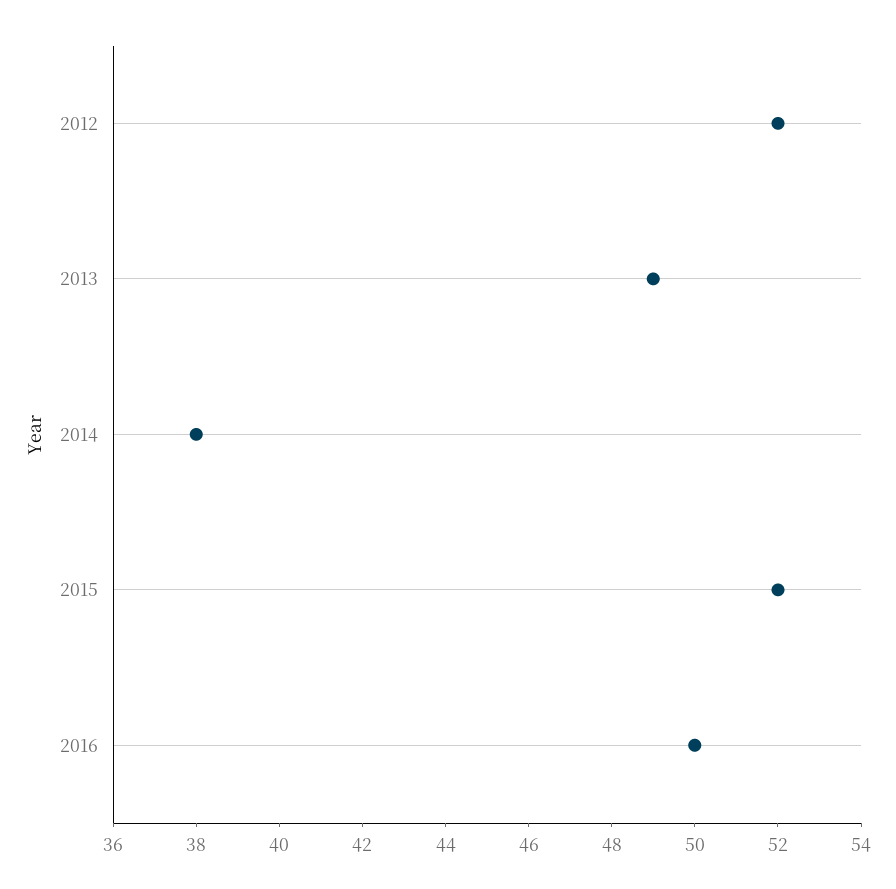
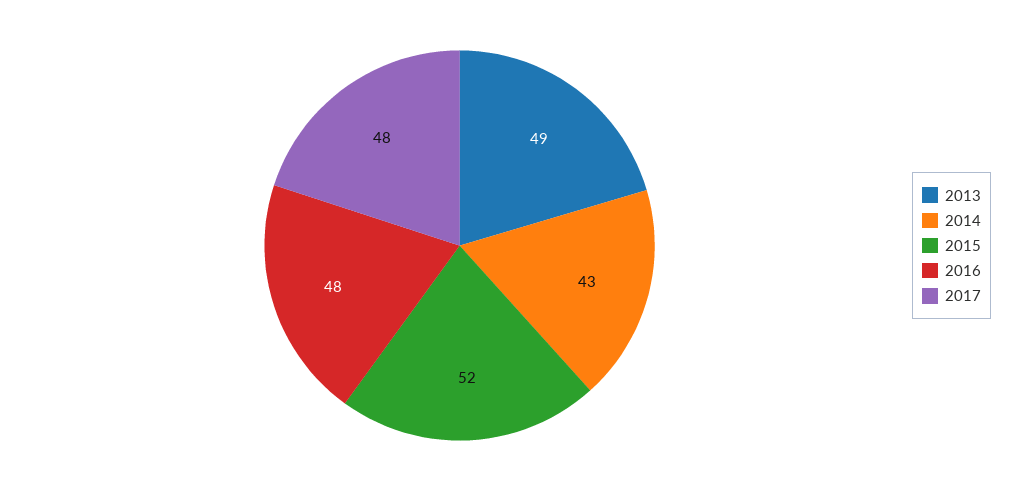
2012: 52 -> none
2014: 38 -> 43
2016: 50 -> 48
2017: none -> 48

